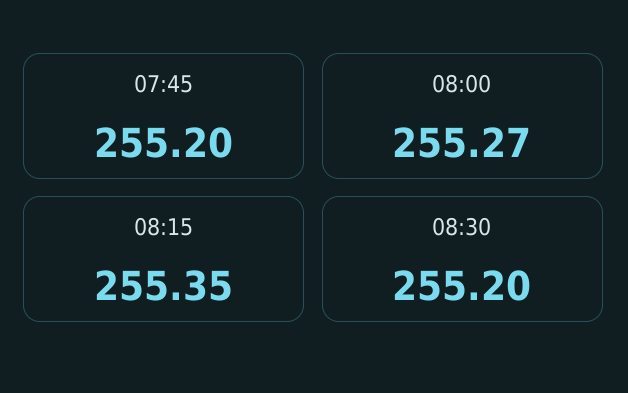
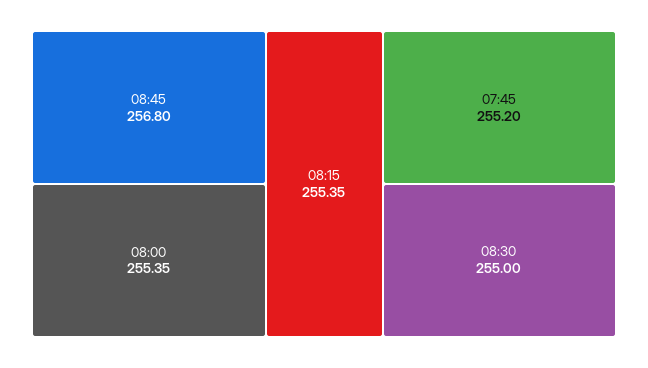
08:00: 255.27 -> 255.35
08:30: 255.2 -> 255
08:45: none -> 256.8

